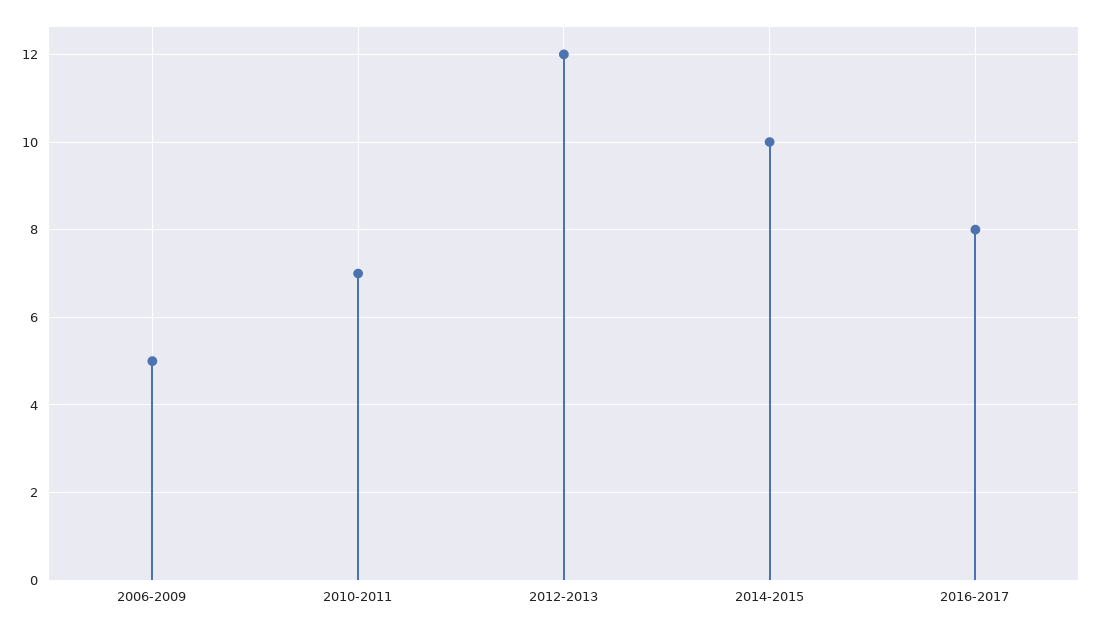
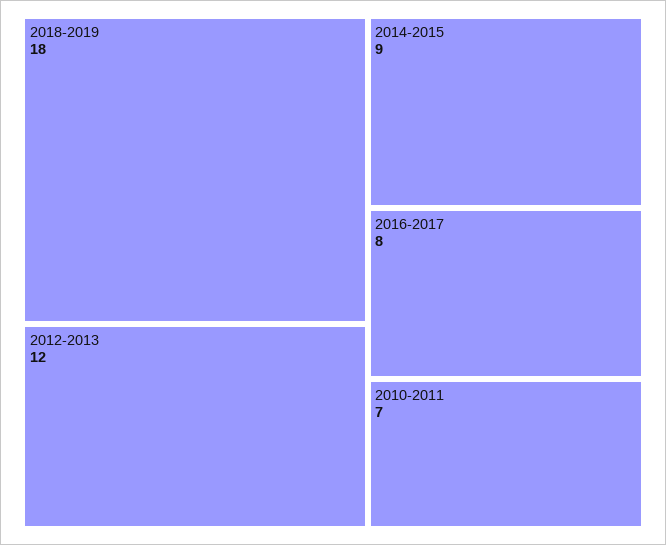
2006-2009: 5 -> none
2014-2015: 10 -> 9
2018-2019: none -> 18

